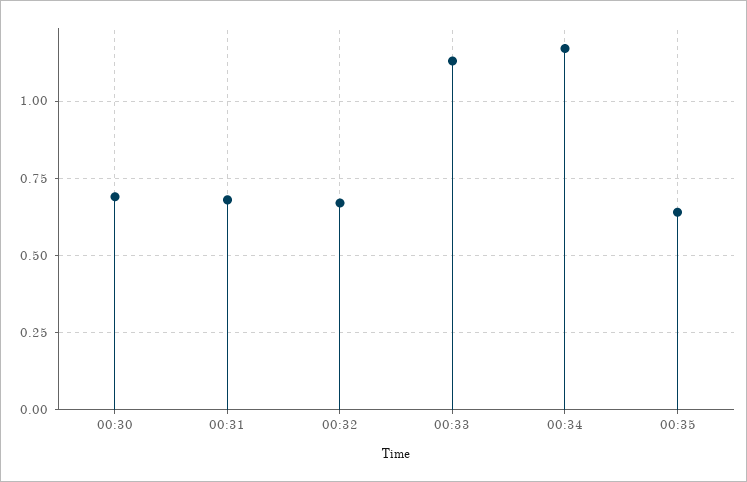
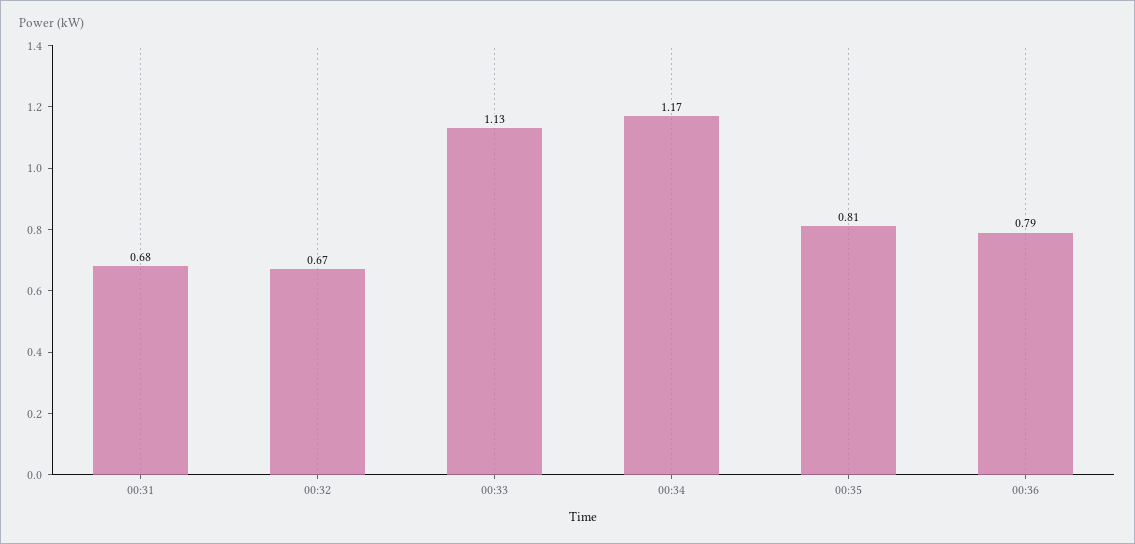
00:30: 0.7 -> none
00:35: 0.65 -> 0.81
00:36: none -> 0.79

